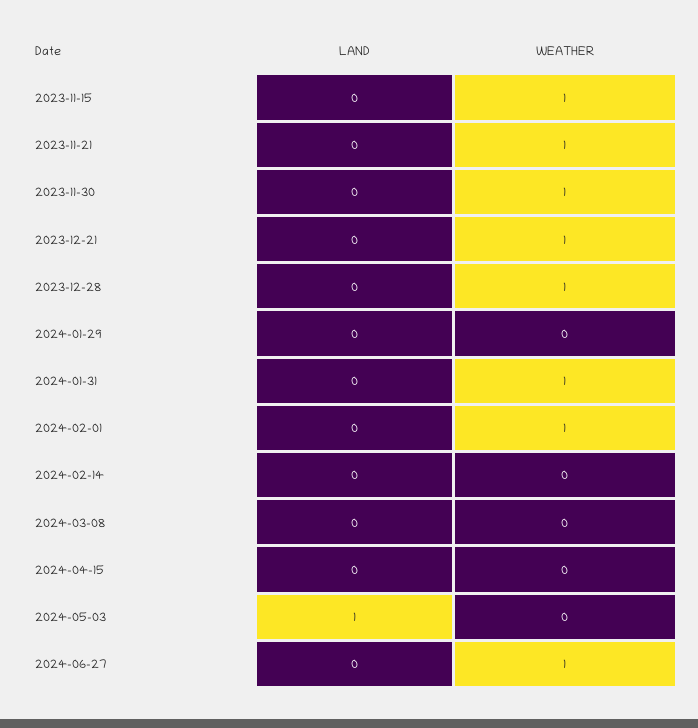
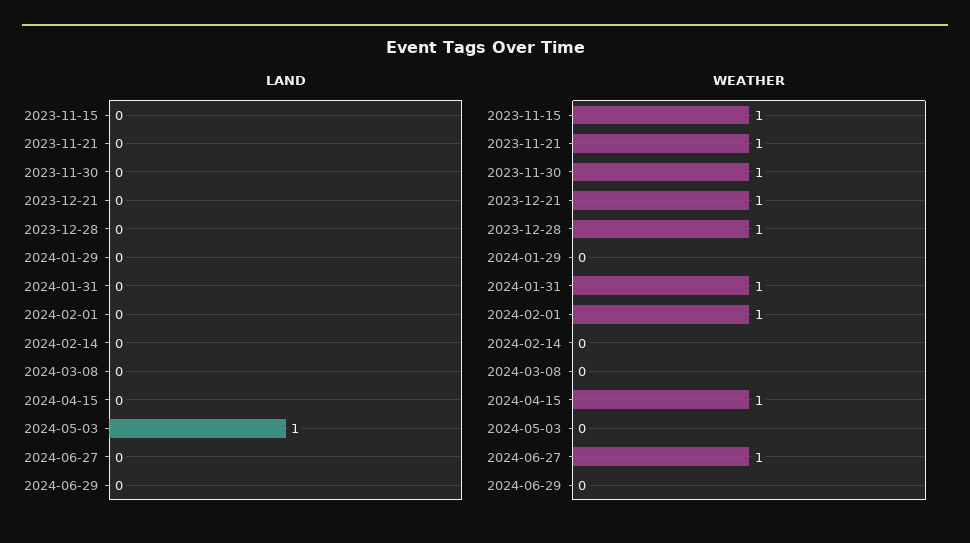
WEATHER, 2024-04-15: 0 -> 1
LAND, 2024-06-29: none -> 0
WEATHER, 2024-06-29: none -> 0

